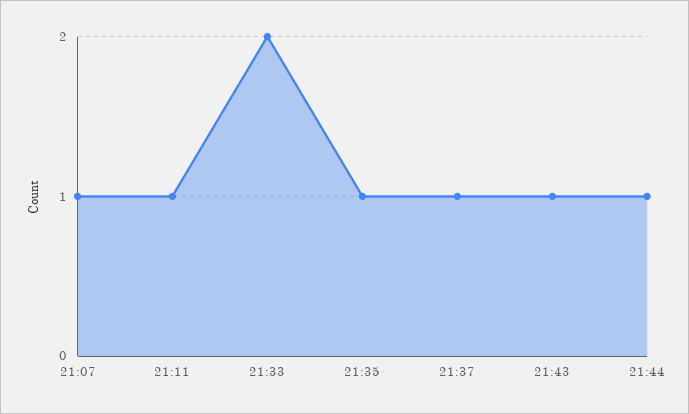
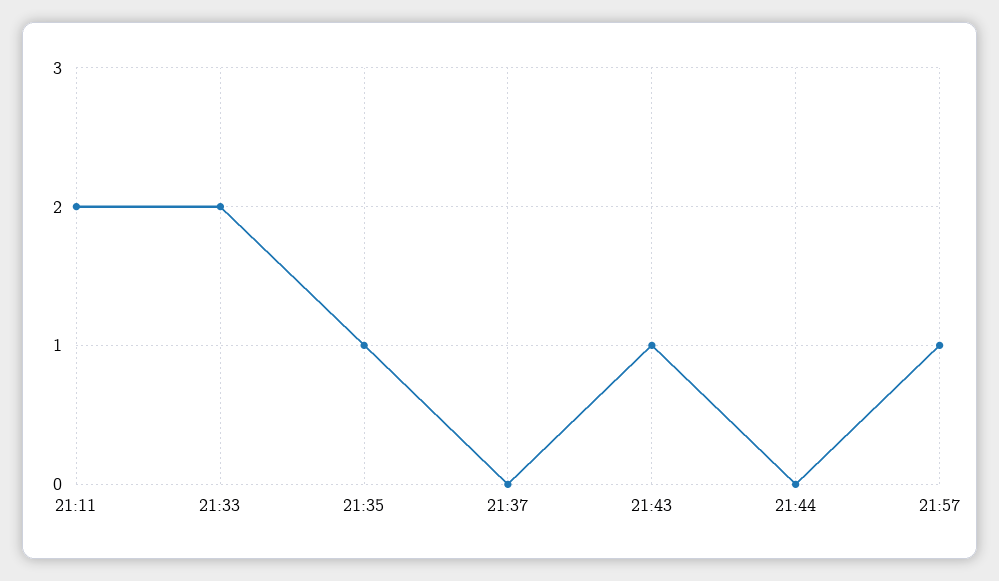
21:07: 1 -> none
21:11: 1 -> 2
21:37: 1 -> 0
21:44: 1 -> 0
21:57: none -> 1

